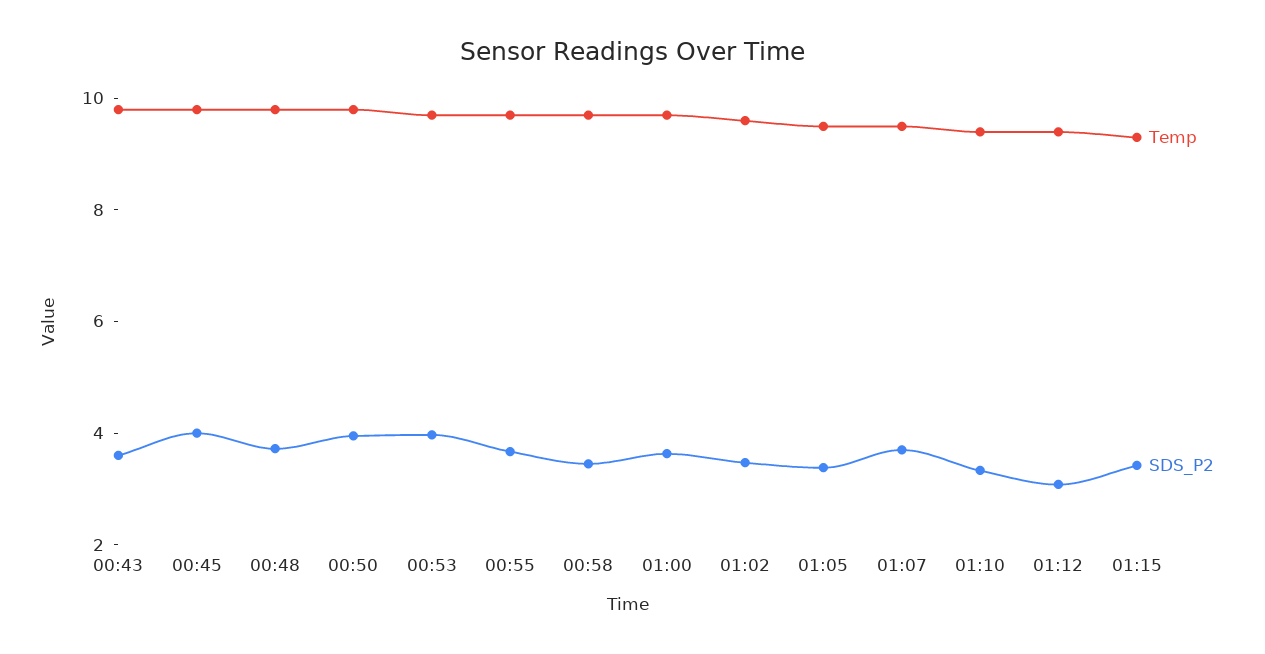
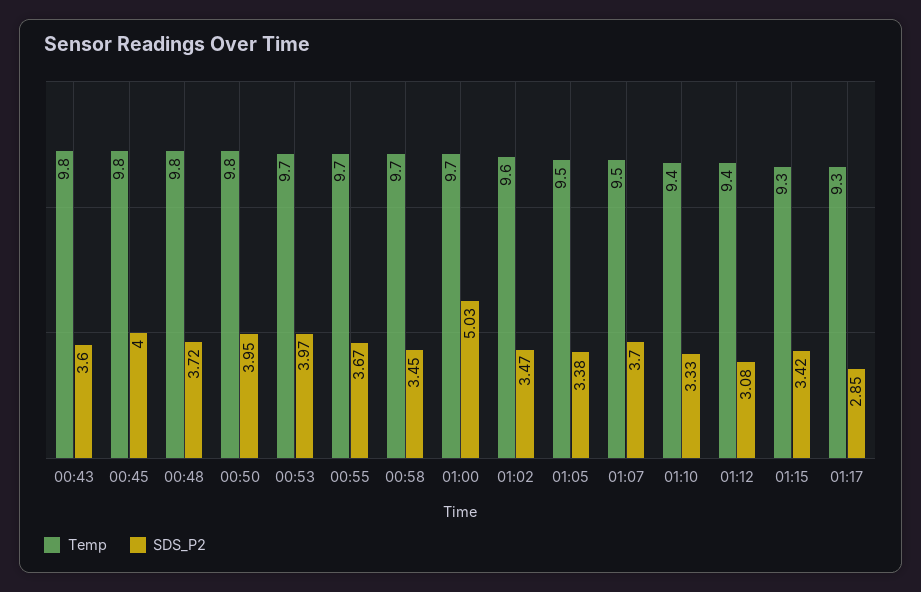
SDS_P2, 01:00: 3.5 -> 5.03
Temp, 01:17: none -> 9.3
SDS_P2, 01:17: none -> 2.85

